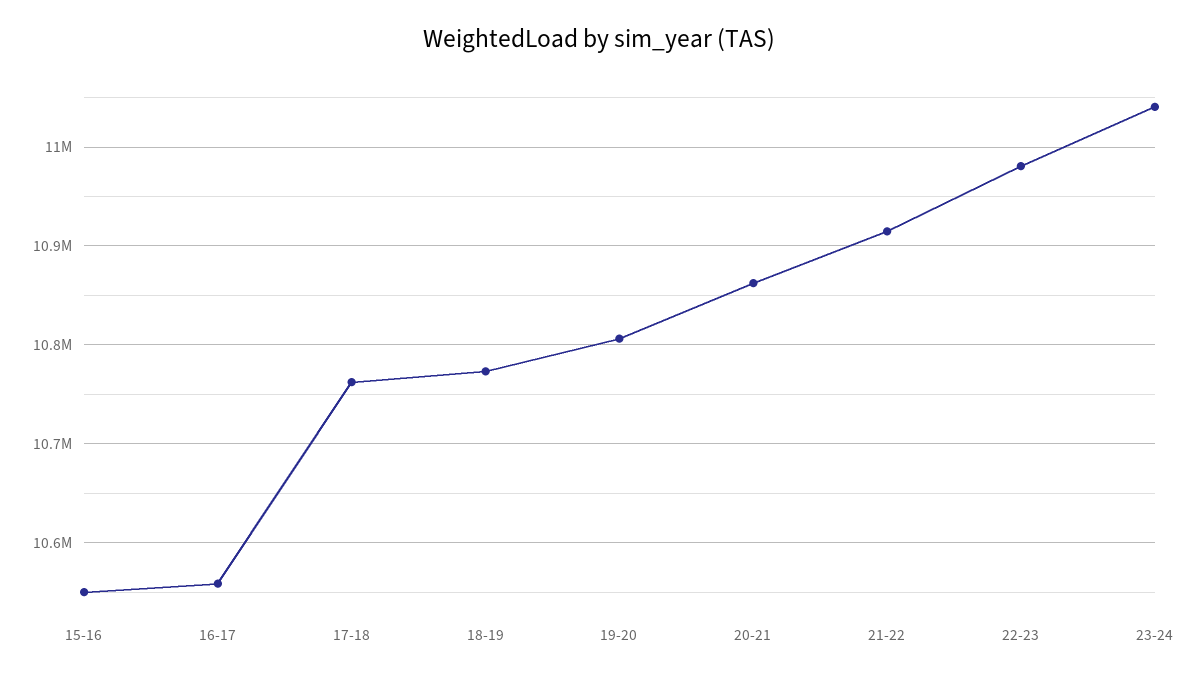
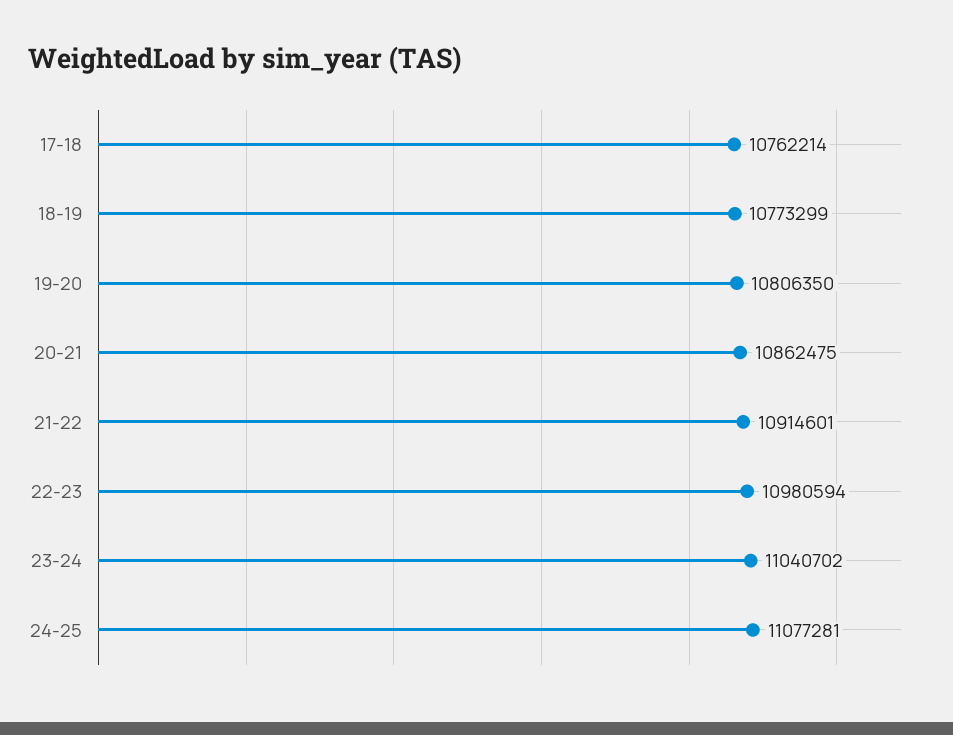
15-16: 10550000 -> none
16-17: 10560000 -> none
24-25: none -> 11077281

